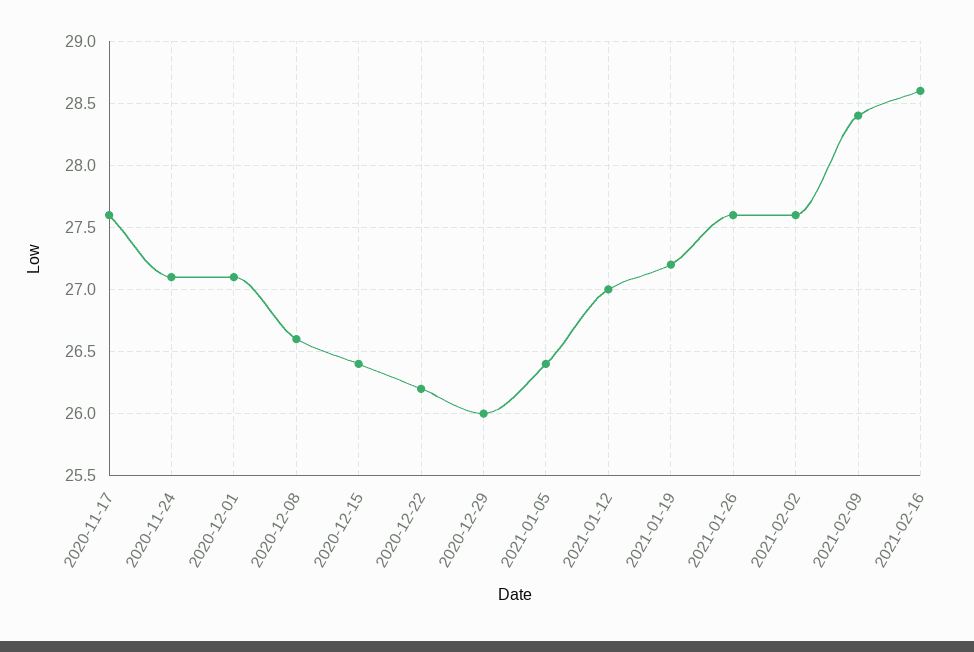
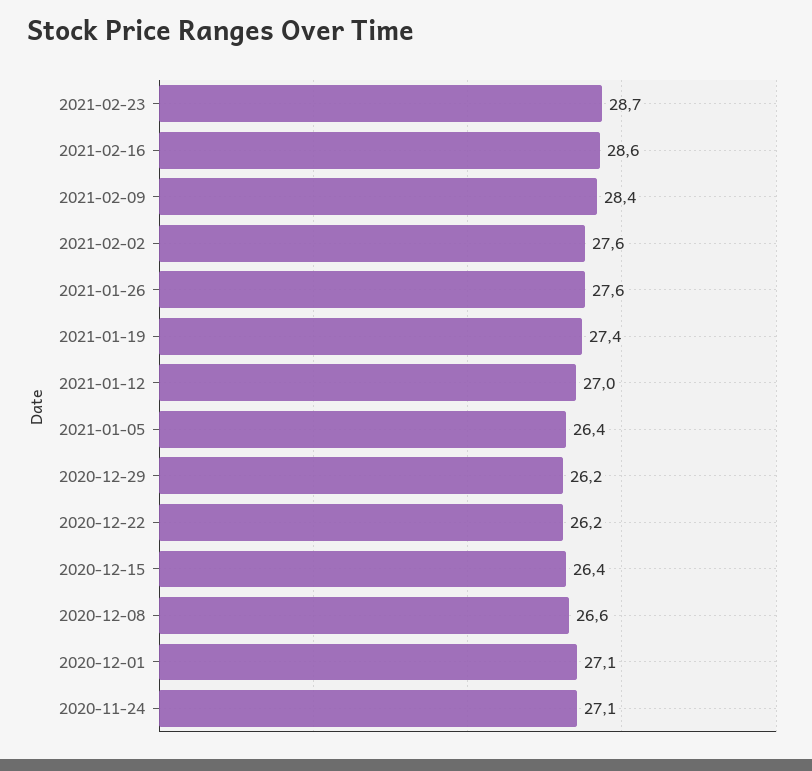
2020-11-17: 27.6 -> none
2020-12-29: 26 -> 26.2
2021-01-19: 27.2 -> 27.4
2021-02-23: none -> 28.7

